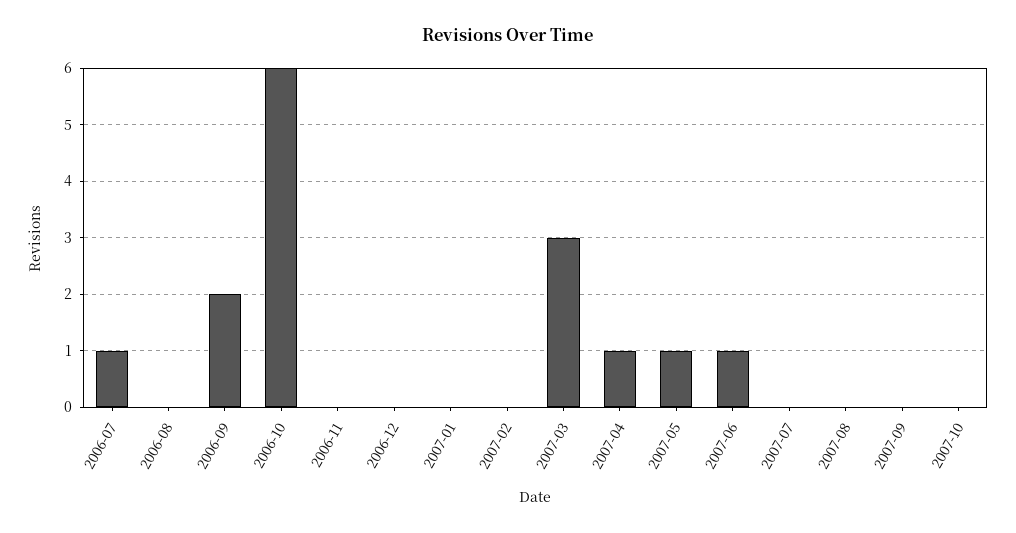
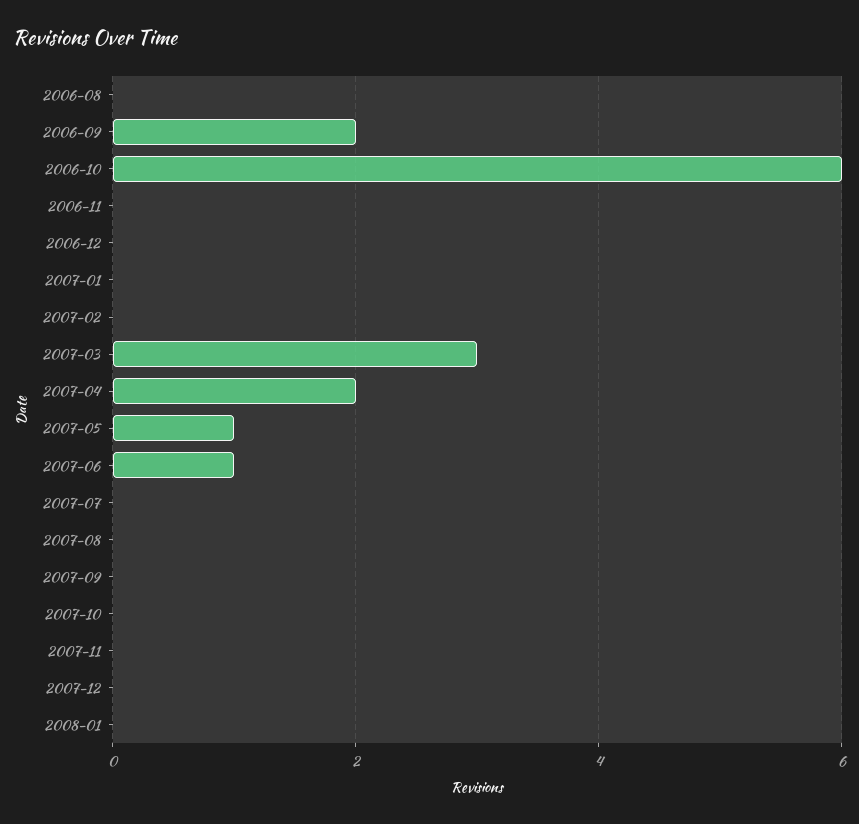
2006-07: 1 -> none
2007-04: 1 -> 2
2007-11: none -> 0
2007-12: none -> 0
2008-01: none -> 0

